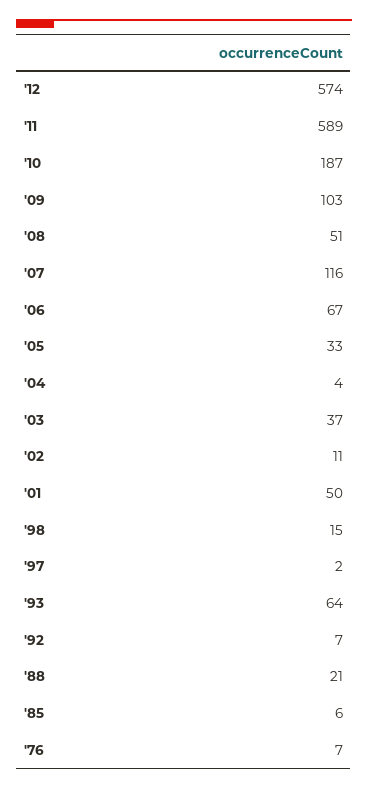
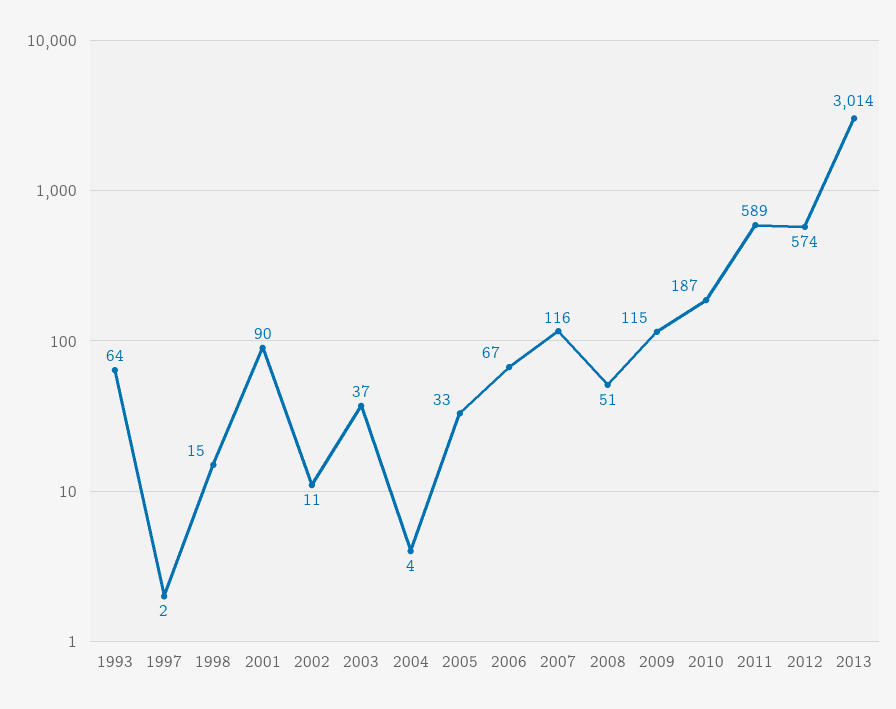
'09: 103 -> 115
'01: 50 -> 90
'92: 7 -> none
'88: 21 -> none
'85: 6 -> none
'76: 7 -> none
2013: none -> 3014

